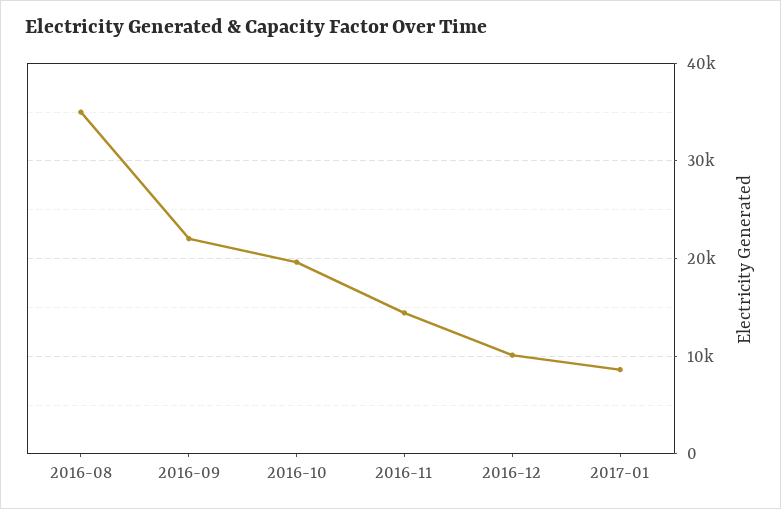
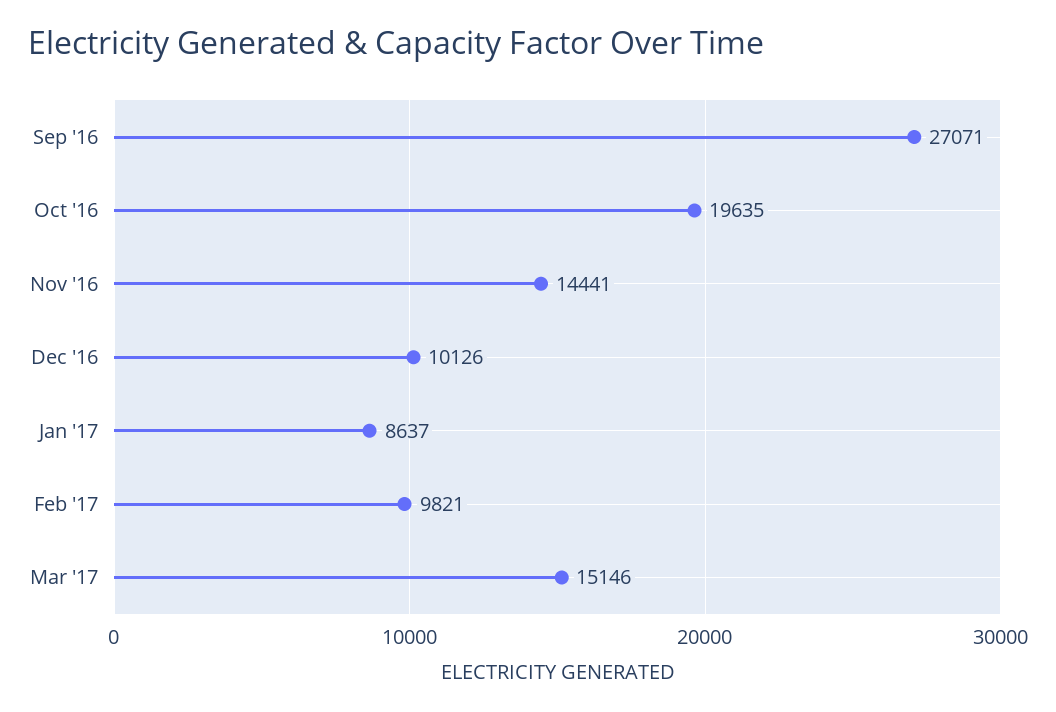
2016-08: 35000 -> none
2016-09: 22000 -> 27071
Feb '17: none -> 9821
Mar '17: none -> 15146

